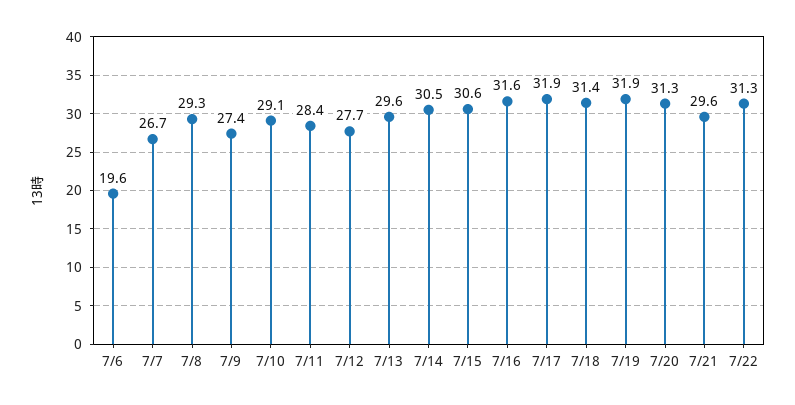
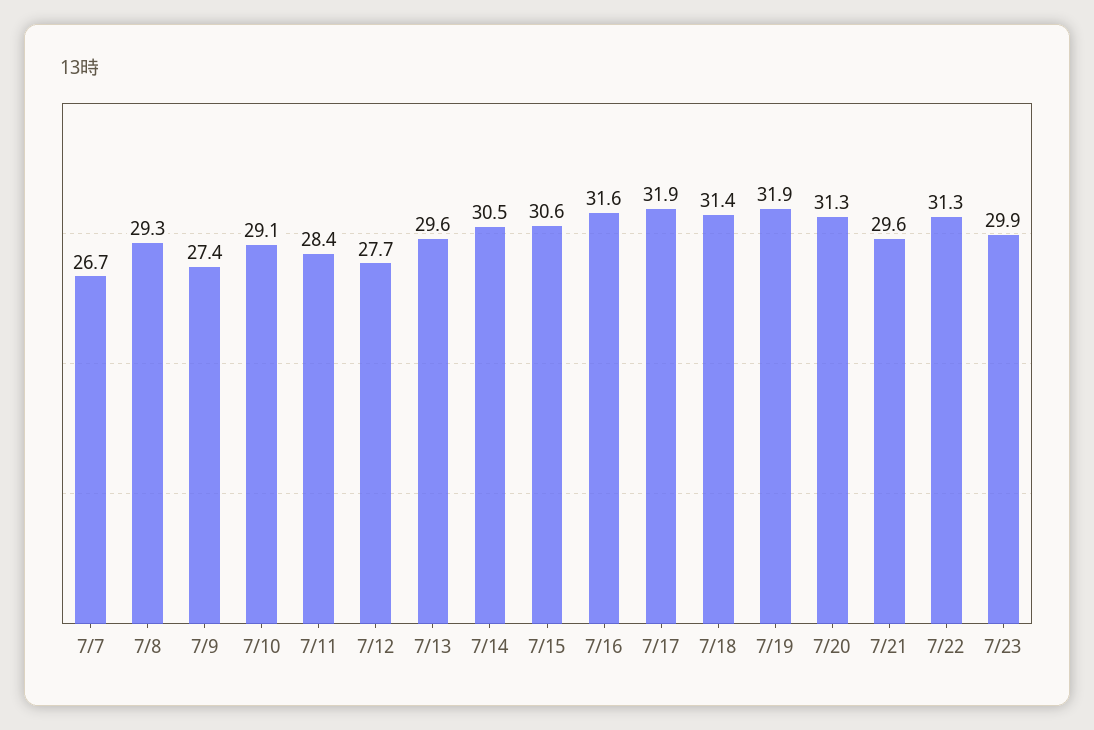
7/6: 19.6 -> none
7/23: none -> 29.9

